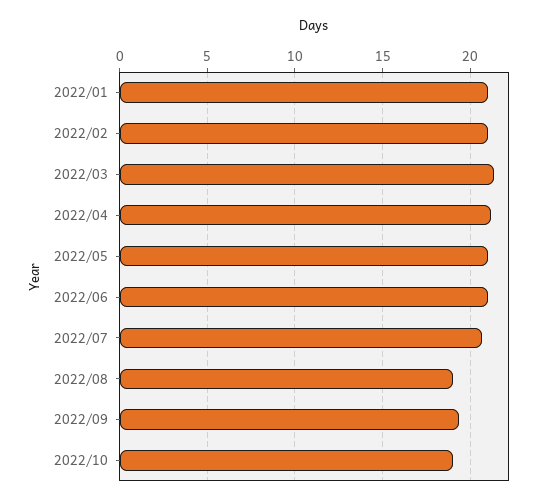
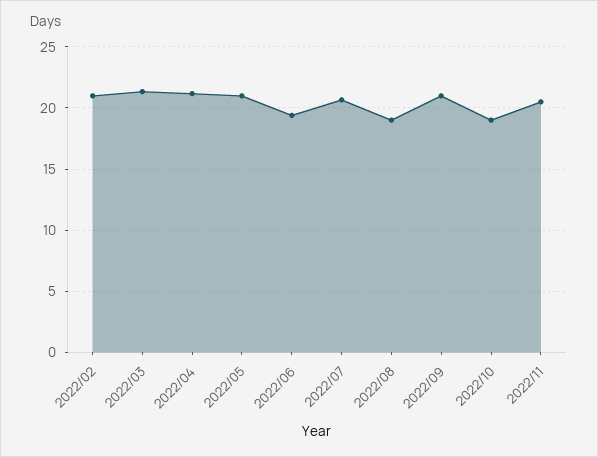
2022/01: 21 -> none
2022/06: 21 -> 19.5
2022/09: 19.5 -> 21
2022/11: none -> 20.5

